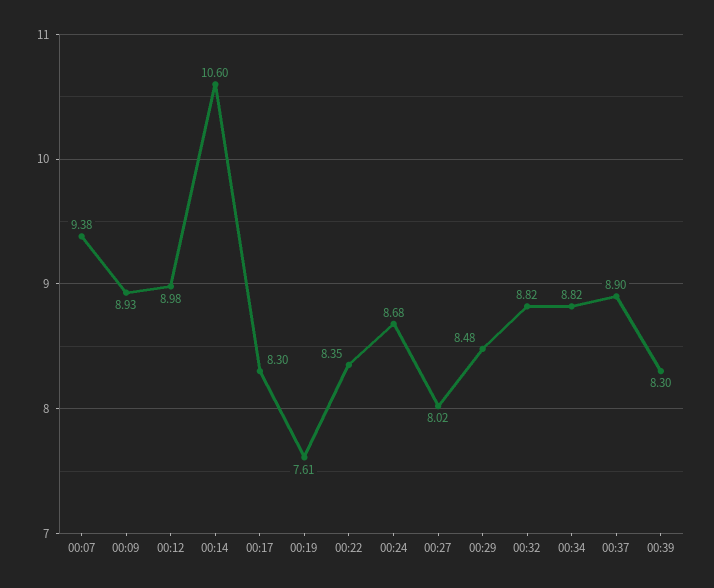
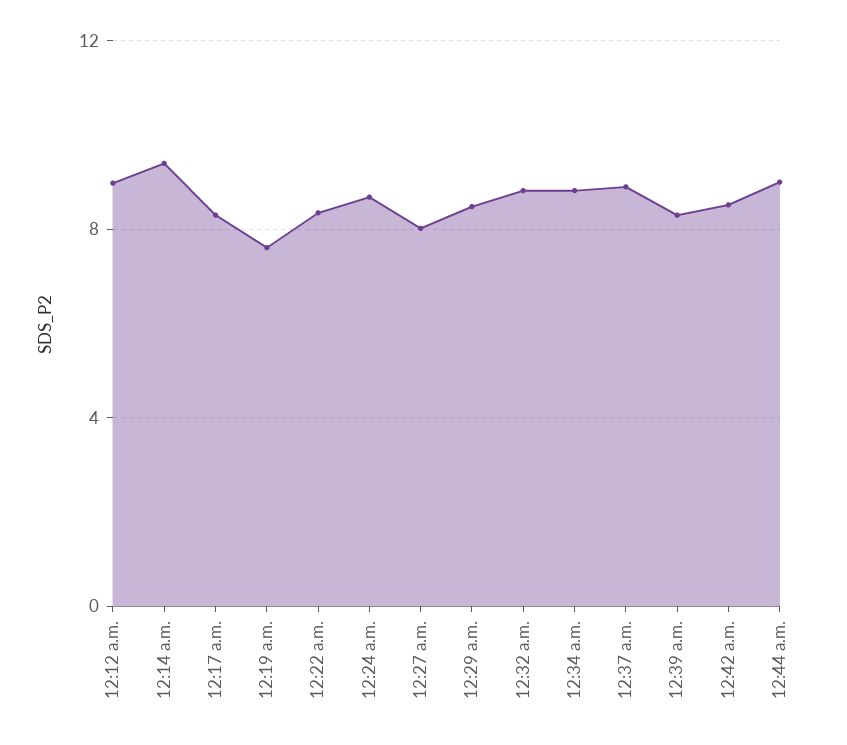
00:07: 9.38 -> none
00:09: 8.93 -> none
00:14: 10.6 -> 9.5
12:42 a.m.: none -> 8.5
12:44 a.m.: none -> 9

